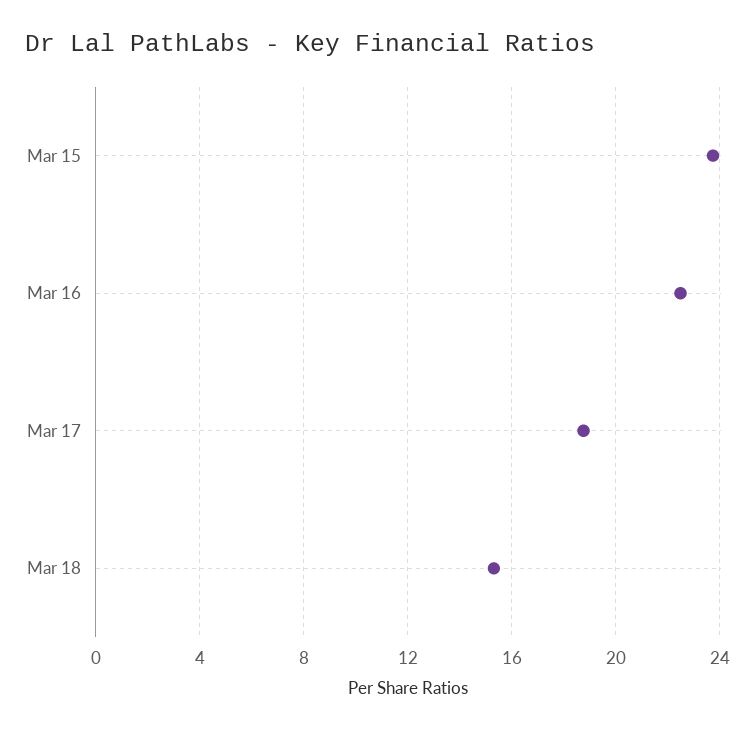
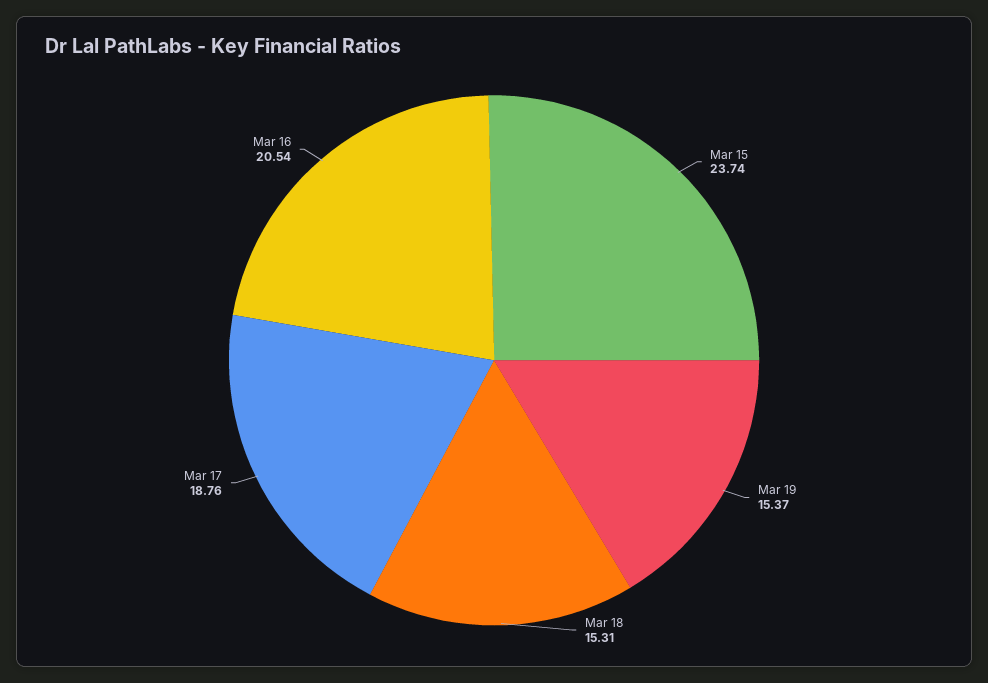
Mar 16: 22.5 -> 20.54
Mar 19: none -> 15.37

